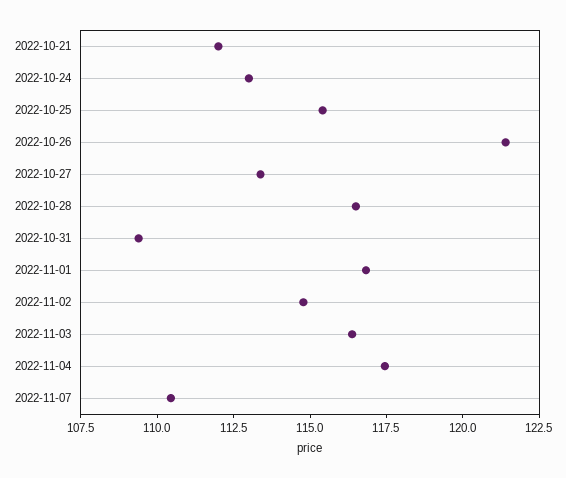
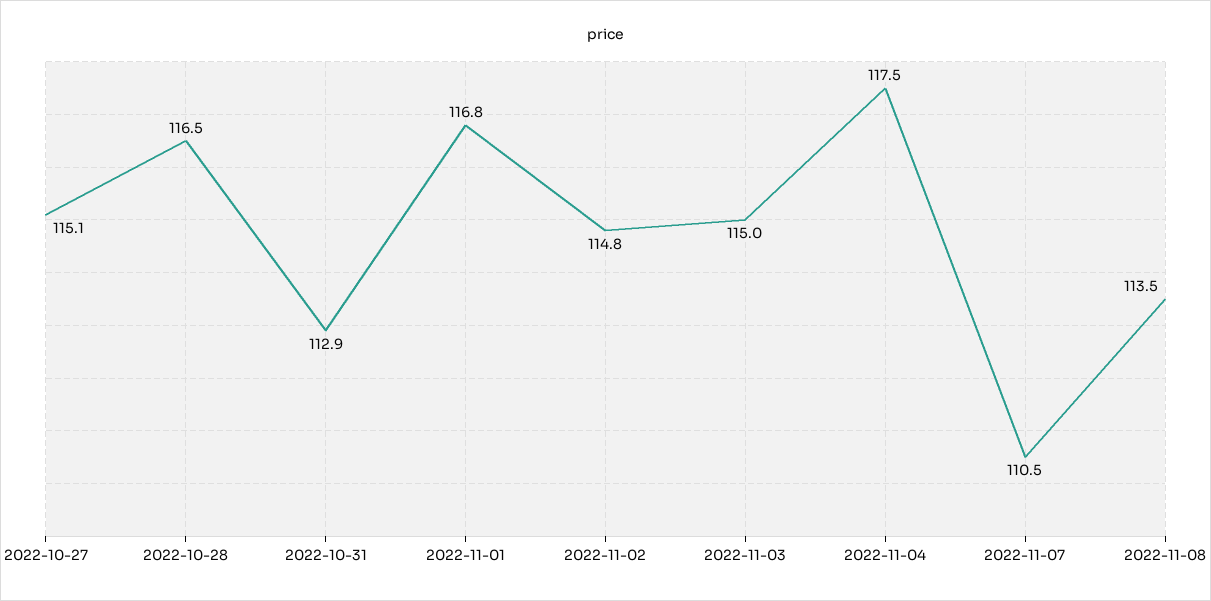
2022-10-21: 112 -> none
2022-10-24: 113 -> none
2022-10-25: 115.5 -> none
2022-10-26: 121.5 -> none
2022-10-27: 113.5 -> 115.1
2022-10-31: 109.5 -> 112.9
2022-11-03: 116.5 -> 115
2022-11-08: none -> 113.5

